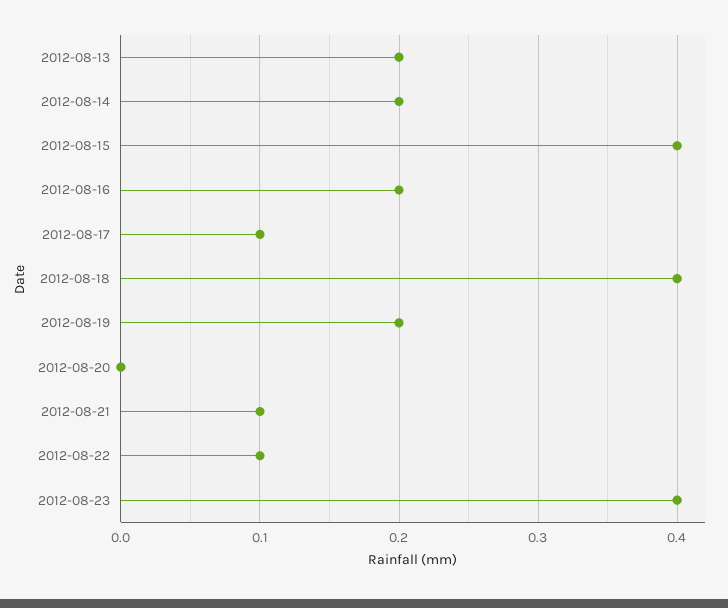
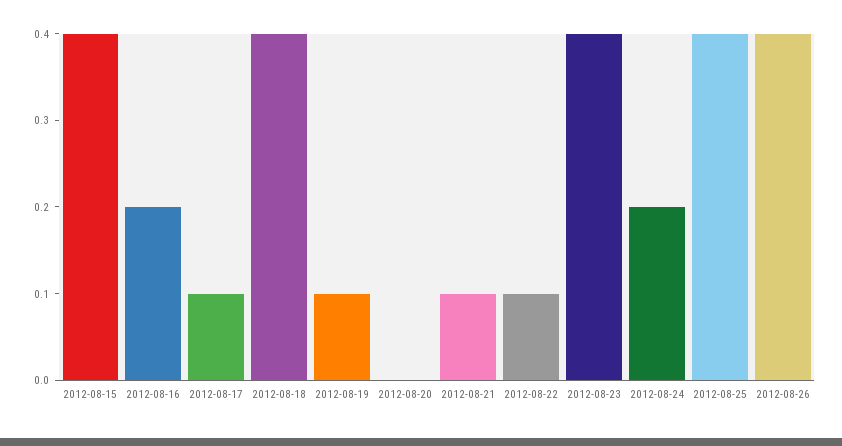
2012-08-13: 0.2 -> none
2012-08-14: 0.2 -> none
2012-08-19: 0.2 -> 0.1
2012-08-24: none -> 0.2
2012-08-25: none -> 0.4
2012-08-26: none -> 0.4

